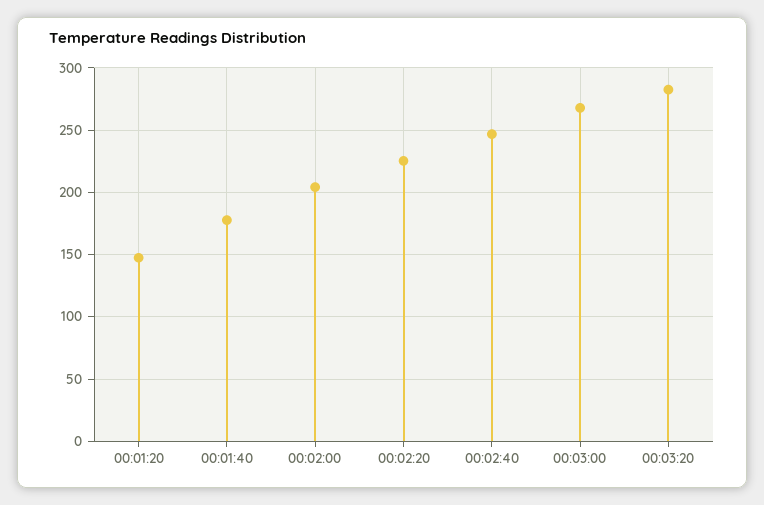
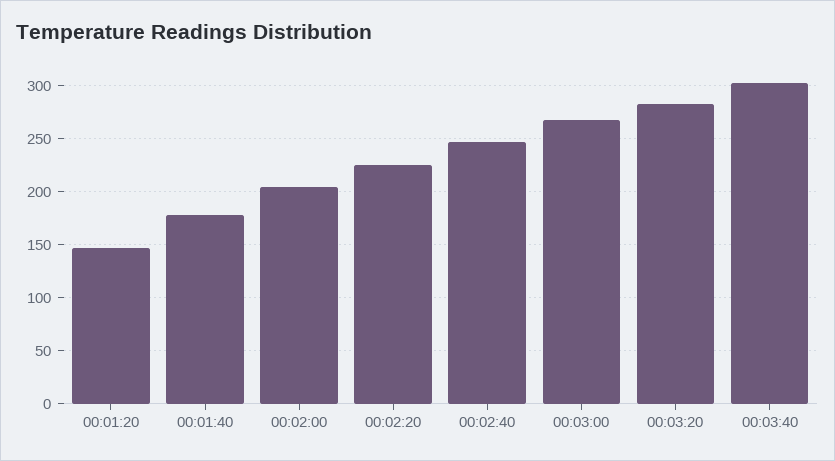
00:03:40: none -> 300

